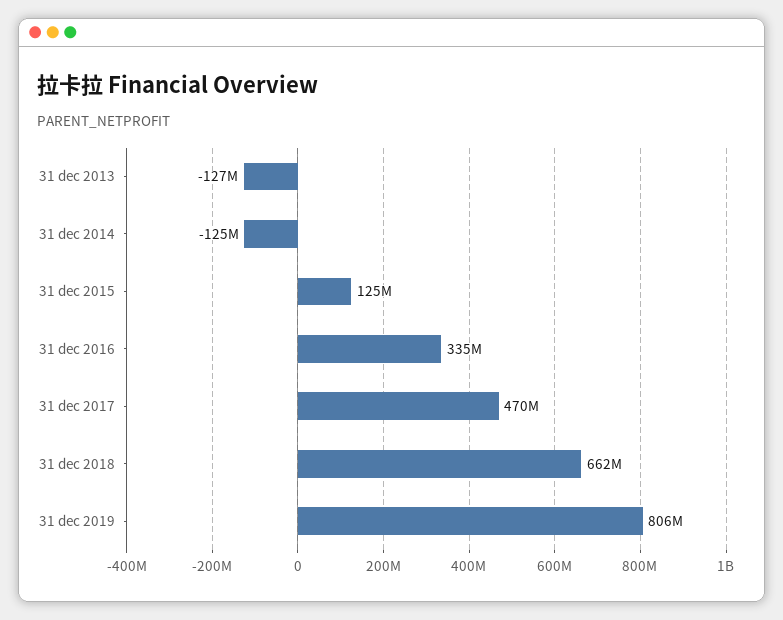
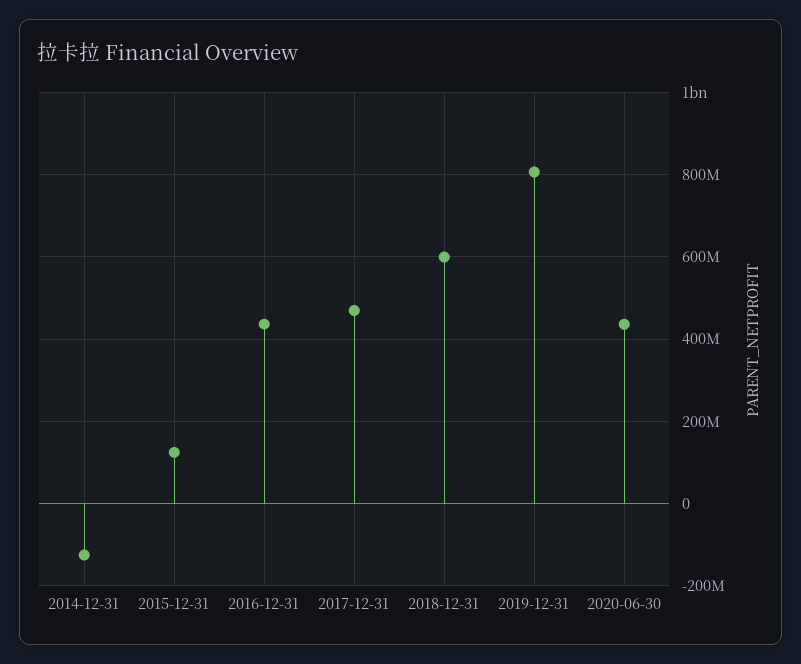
31 dec 2013: -127000000 -> none
31 dec 2016: 335000000 -> 440000000
31 dec 2018: 662000000 -> 600000000
2020-06-30: none -> 440000000

